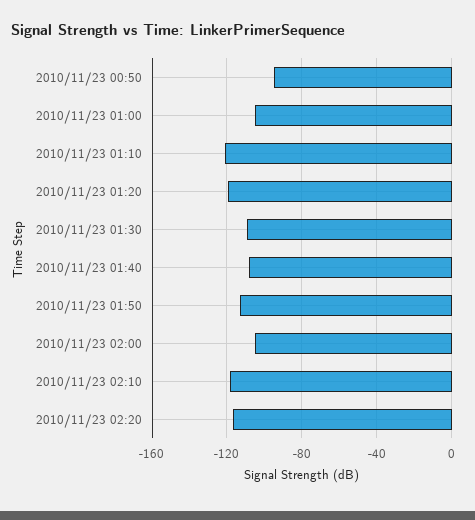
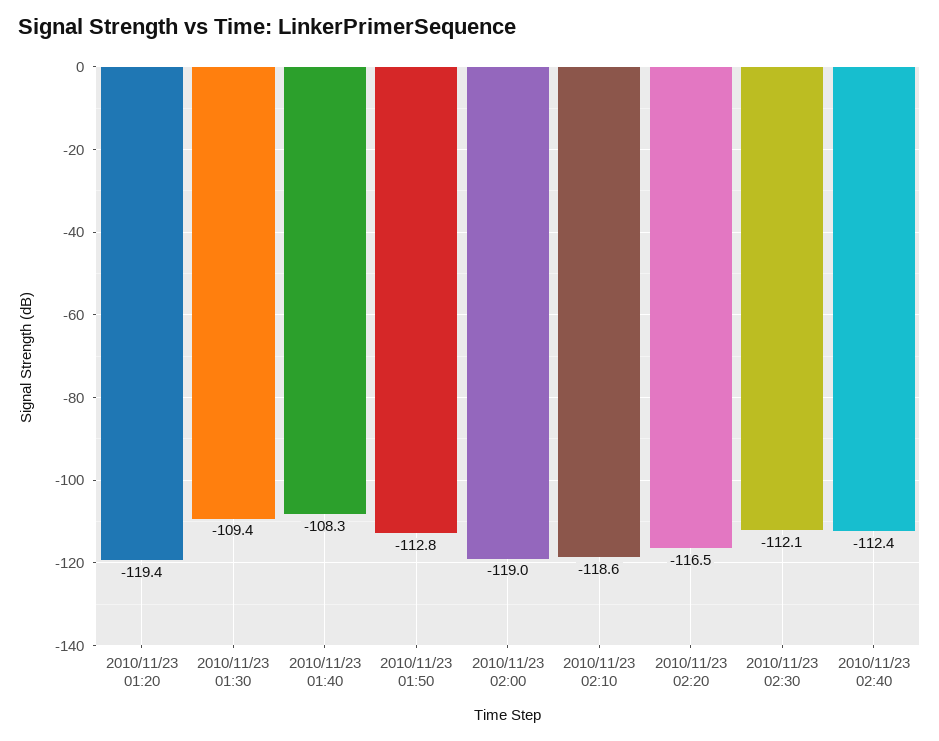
2010/11/23 00:50: -95 -> none
2010/11/23 01:00: -105 -> none
2010/11/23 01:10: -120 -> none
2010/11/23 02:00: -105 -> -119
2010/11/23 02:30: none -> -112.1
2010/11/23 02:40: none -> -112.4

